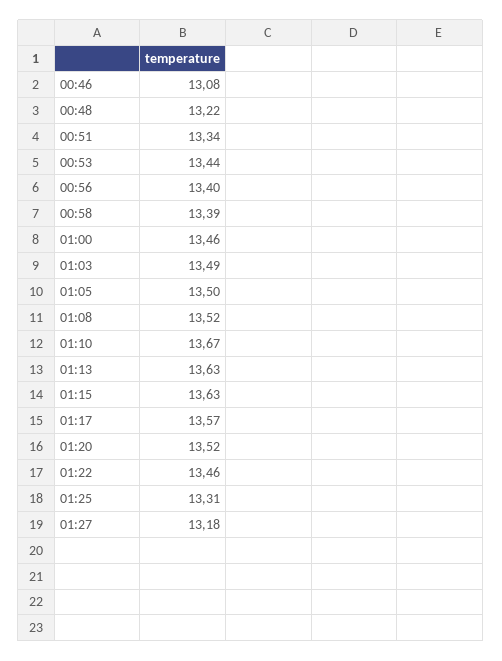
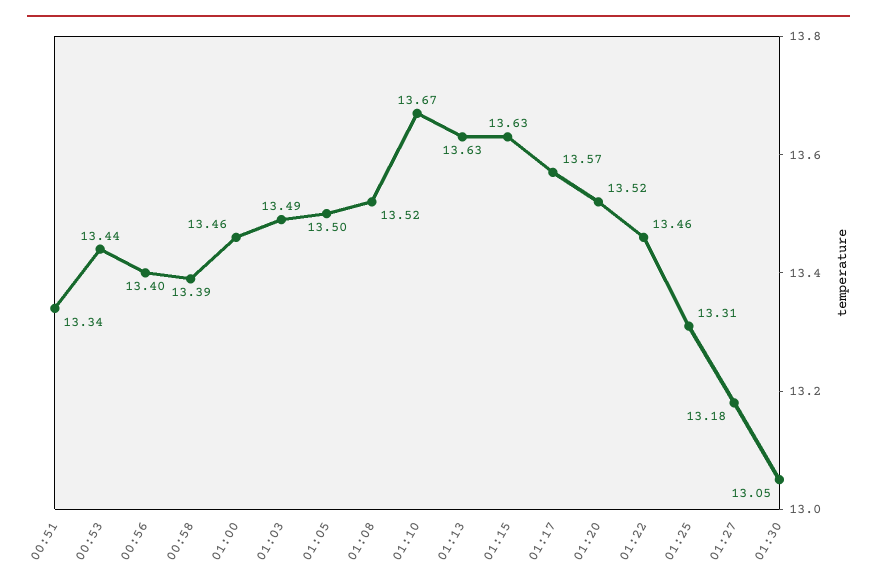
00:46: 13.08 -> none
00:48: 13.22 -> none
01:30: none -> 13.05

